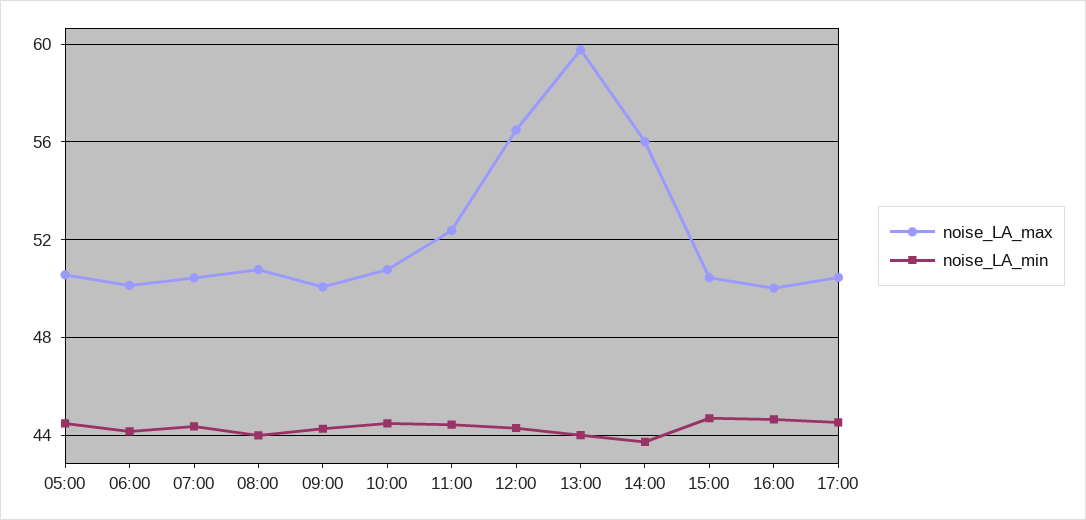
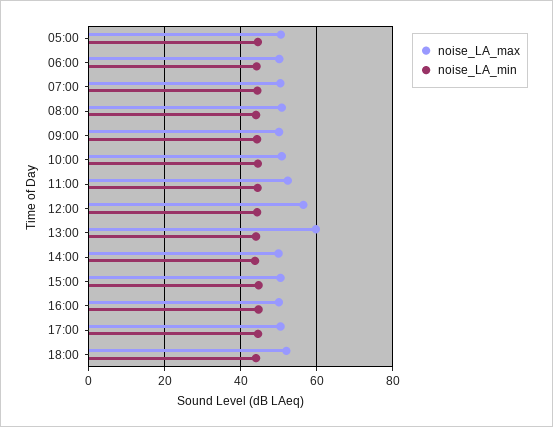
noise_LA_max, 14:00: 56 -> 50
noise_LA_max, 18:00: none -> 52
noise_LA_min, 18:00: none -> 44

